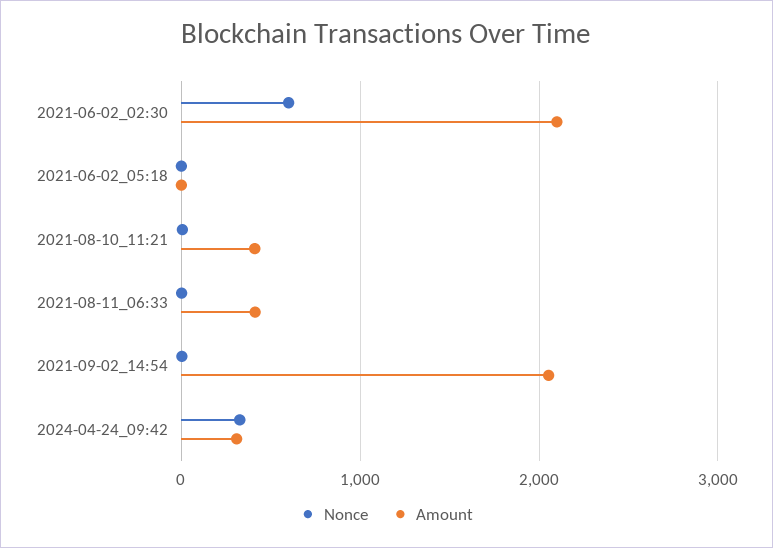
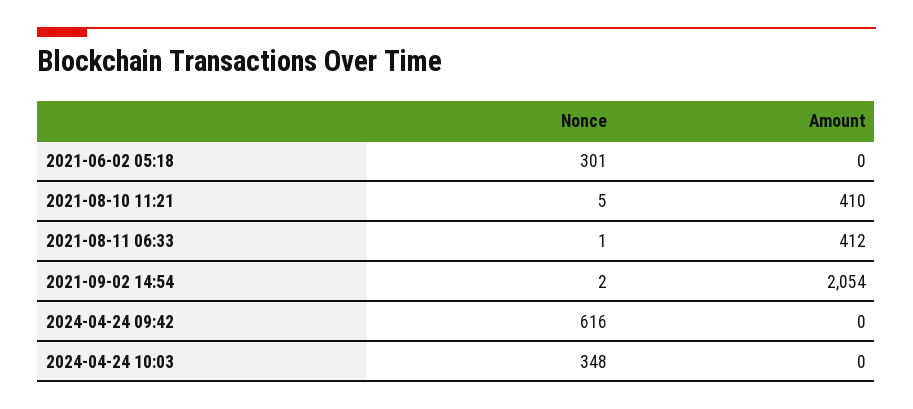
Nonce, 2021-06-02_02:30: 600 -> none
Amount, 2021-06-02_02:30: 2100 -> none
Nonce, 2021-06-02_05:18: 0 -> 301
Nonce, 2024-04-24_09:42: 300 -> 616
Amount, 2024-04-24_09:42: 300 -> 0
Nonce, 2024-04-24 10:03: none -> 348
Amount, 2024-04-24 10:03: none -> 0

